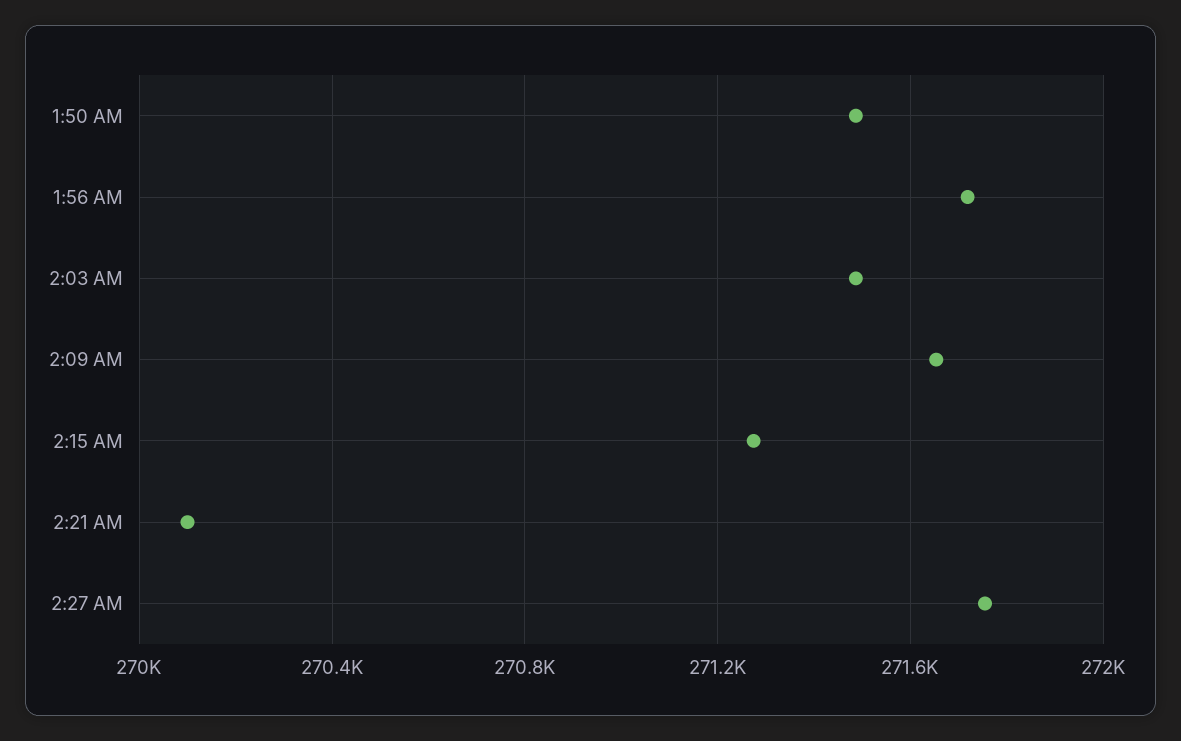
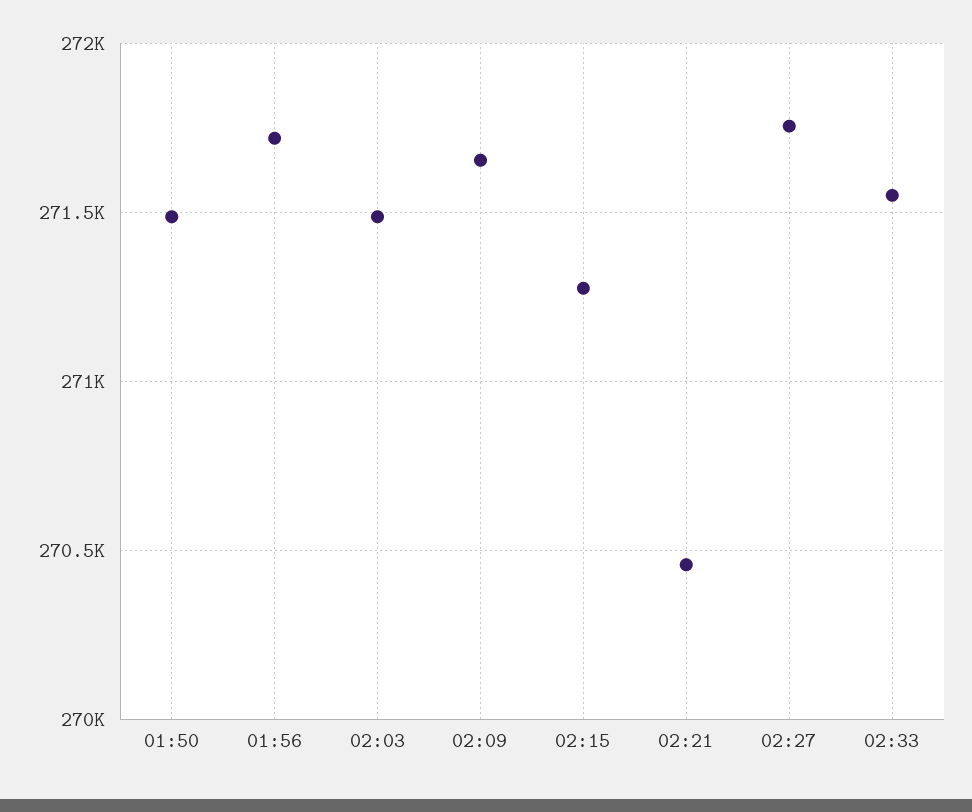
2:21 AM: 270100 -> 270450
02:33: none -> 271550

